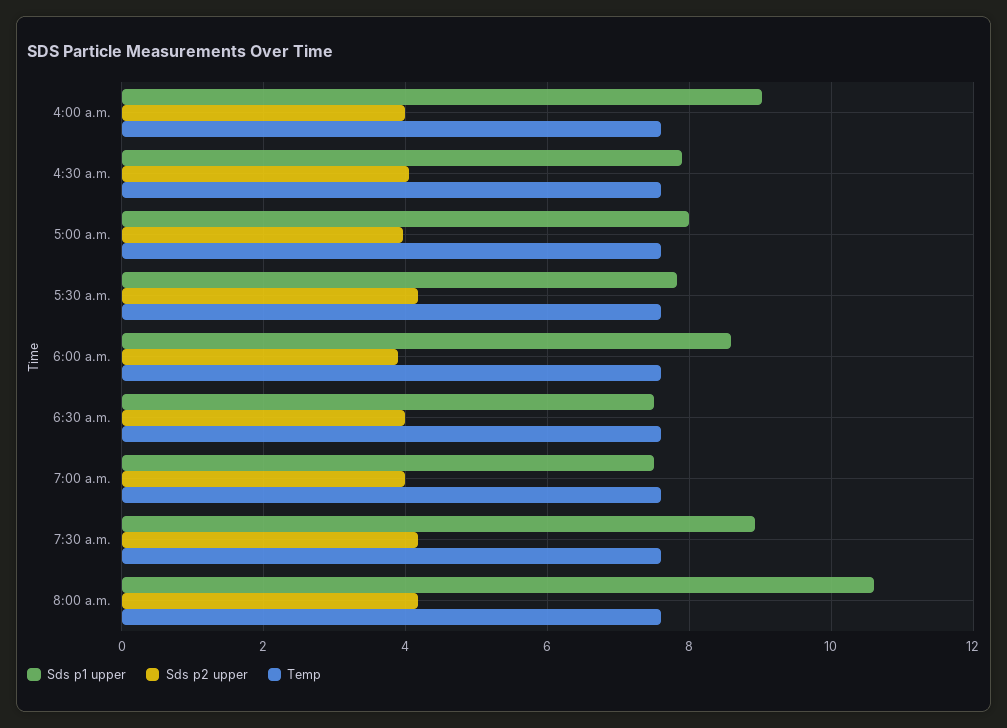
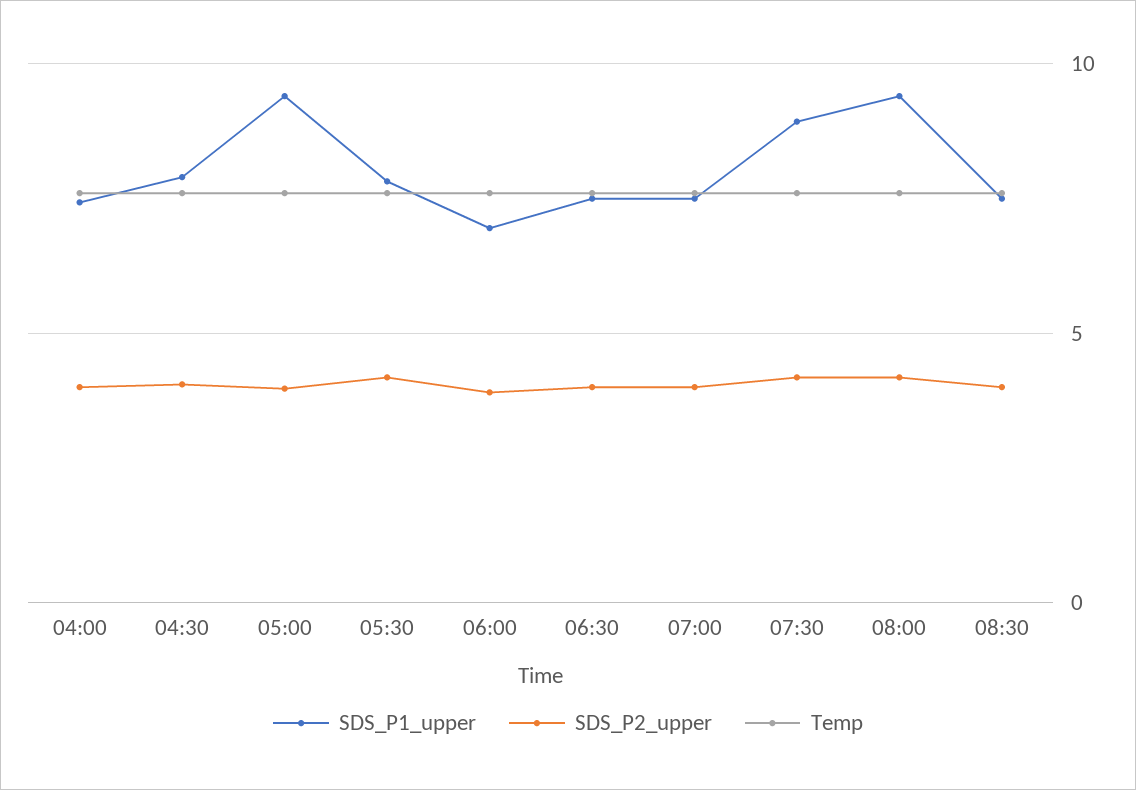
Sds p1 upper, 4:00 a.m.: 9 -> 7.5
Sds p1 upper, 5:00 a.m.: 8 -> 9.5
Sds p1 upper, 6:00 a.m.: 8.6 -> 7
Sds p1 upper, 8:00 a.m.: 10.6 -> 9.5
Sds p1 upper, 08:30: none -> 7.5
Sds p2 upper, 08:30: none -> 4
Temp, 08:30: none -> 7.5

